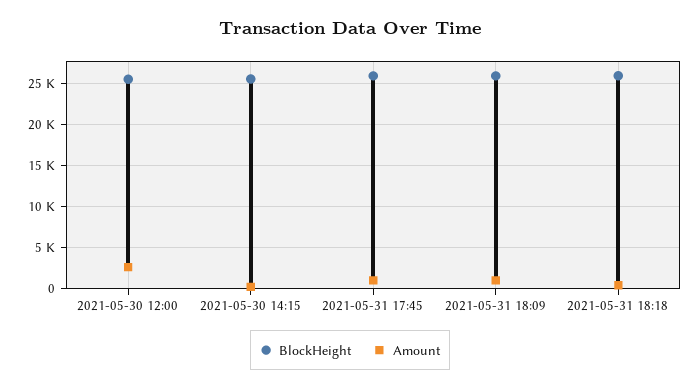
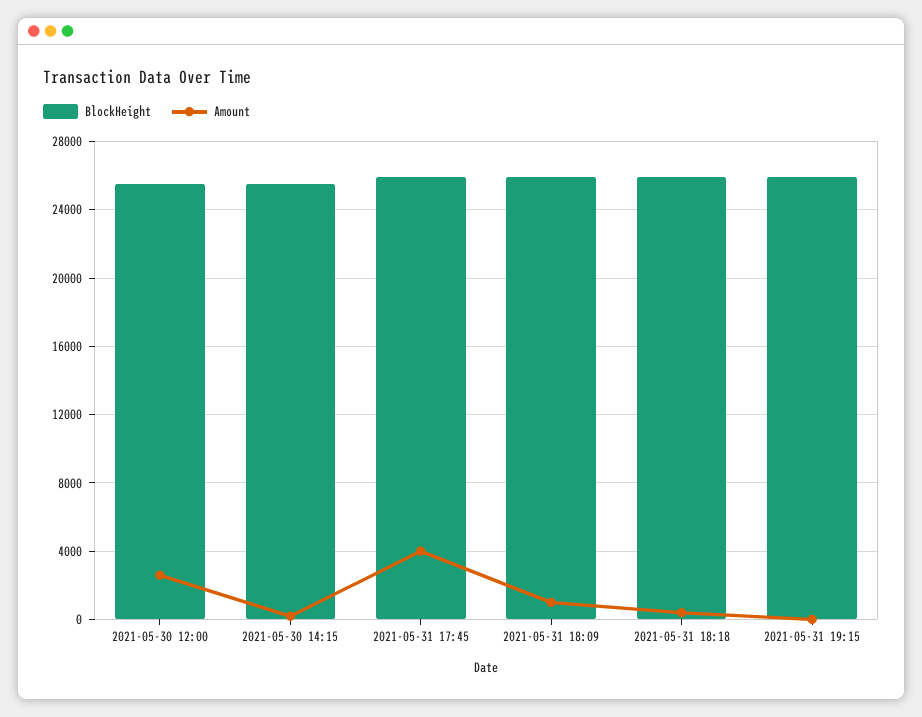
Amount, 2021-05-31 17:45: 1000 -> 4000
BlockHeight, 2021-05-31 19:15: none -> 26000
Amount, 2021-05-31 19:15: none -> 0

